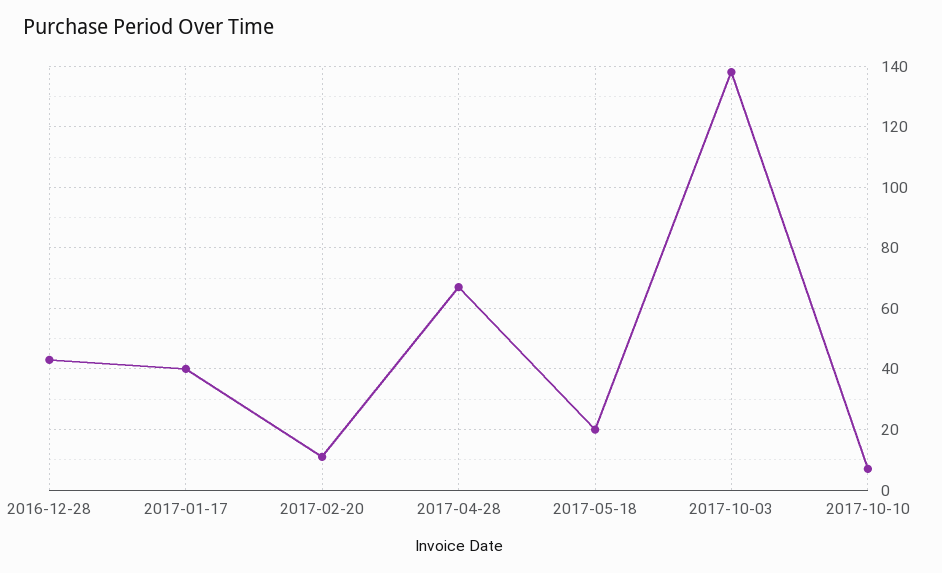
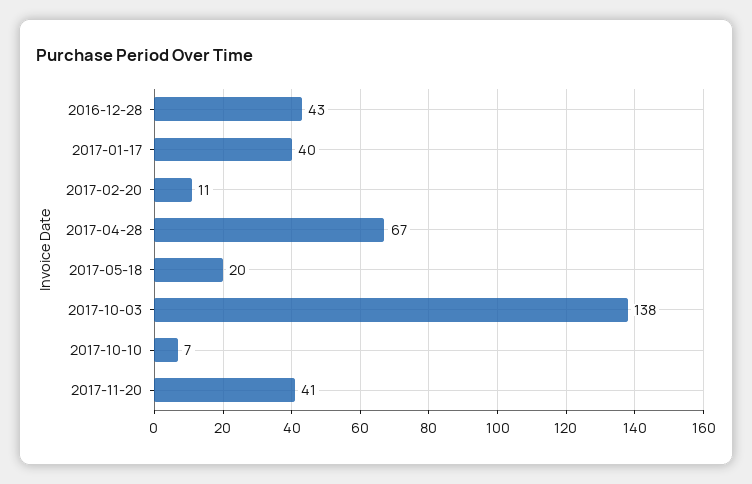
2017-11-20: none -> 41

